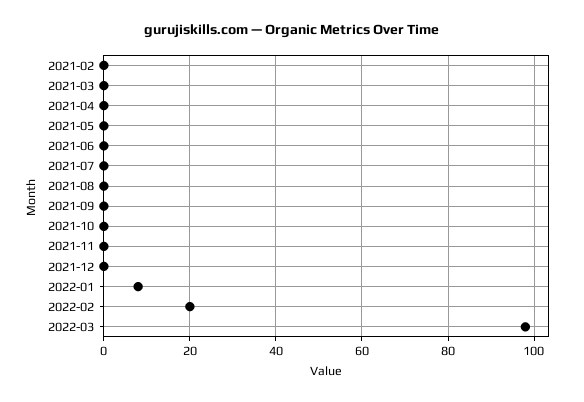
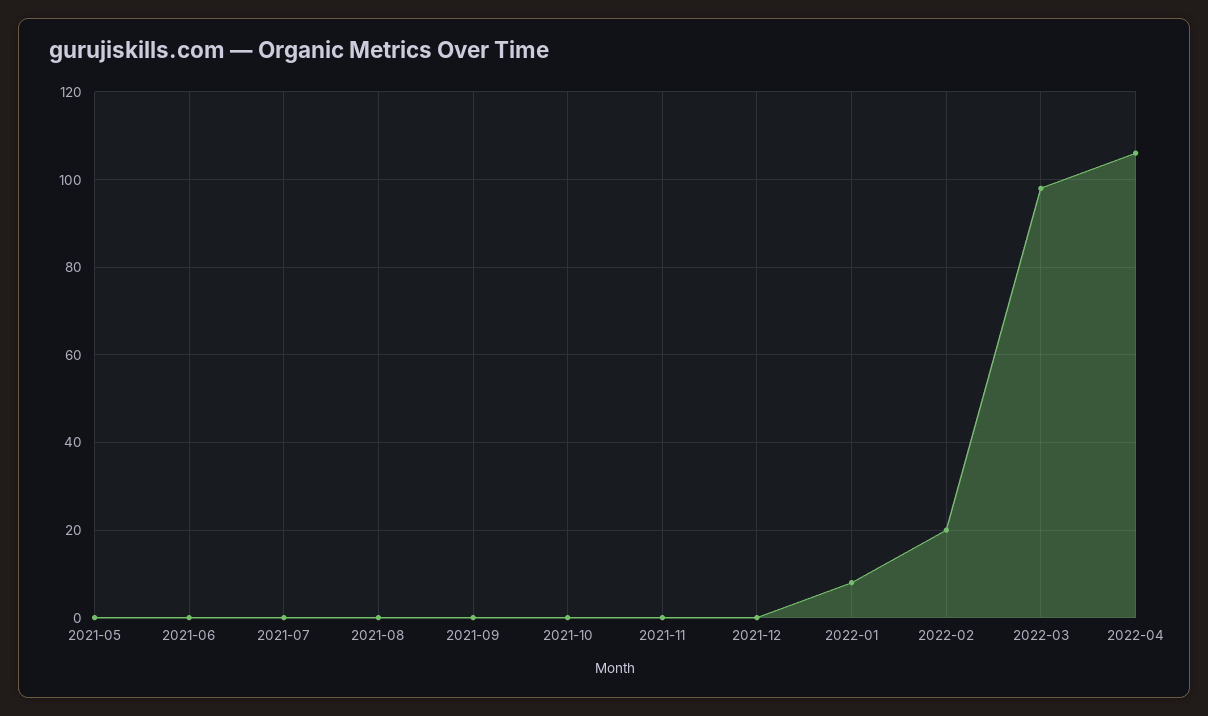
2021-02: 0 -> none
2021-03: 0 -> none
2021-04: 0 -> none
2022-04: none -> 105

